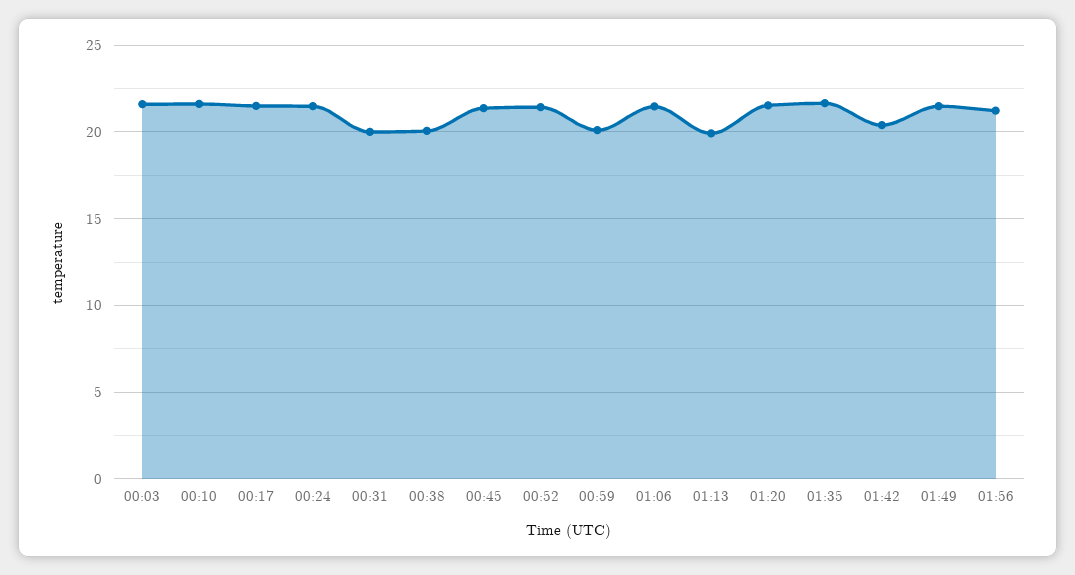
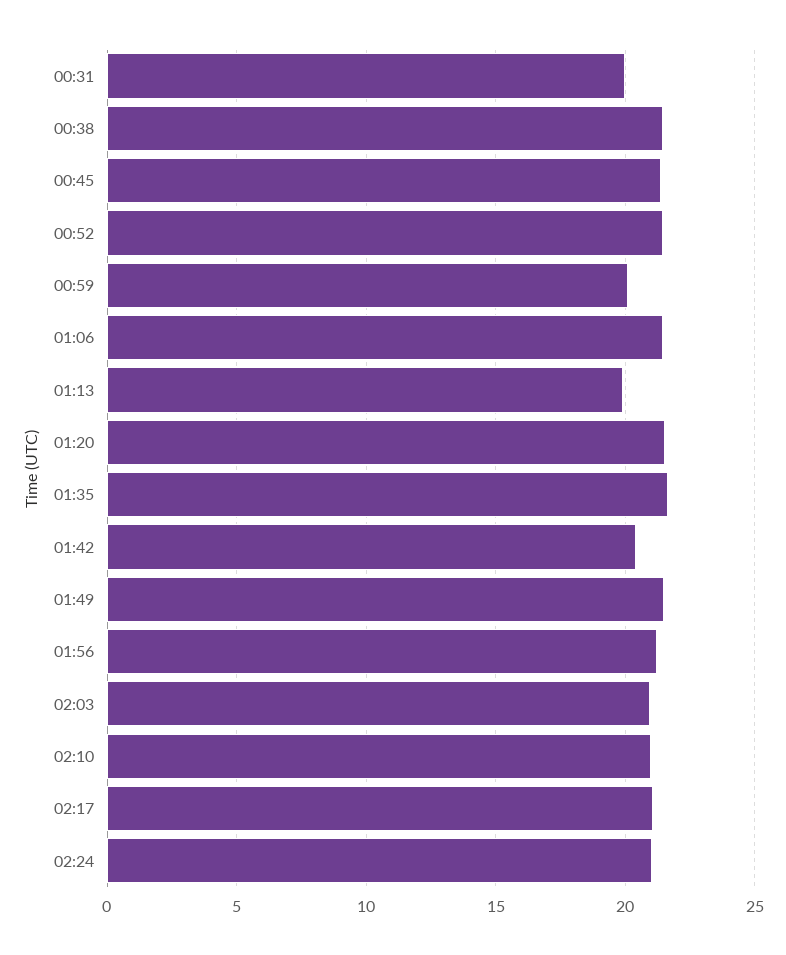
00:03: 21.5 -> none
00:10: 21.5 -> none
00:17: 21.5 -> none
00:24: 21.5 -> none
00:38: 20 -> 21.5
02:03: none -> 21
02:10: none -> 21
02:17: none -> 21
02:24: none -> 21

